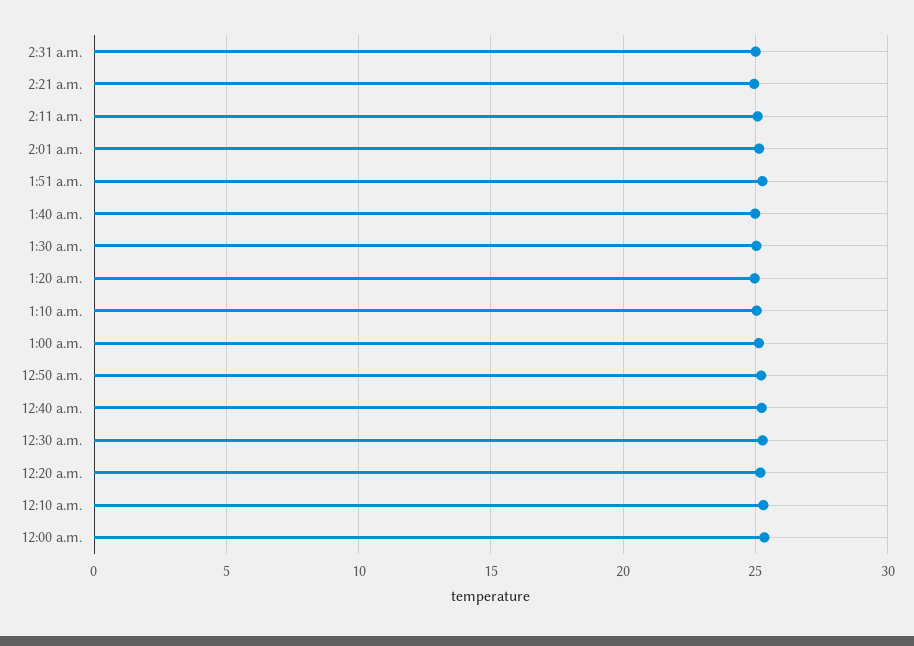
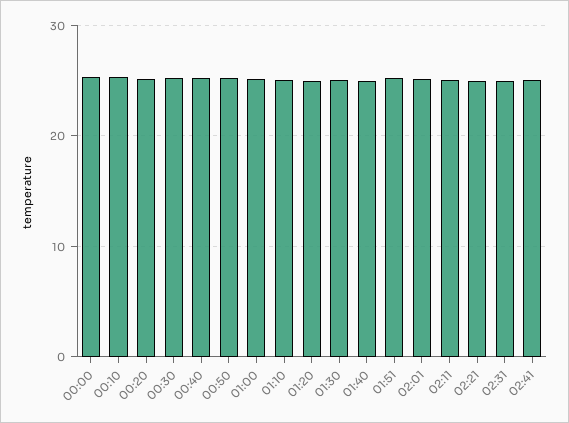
02:41: none -> 25

